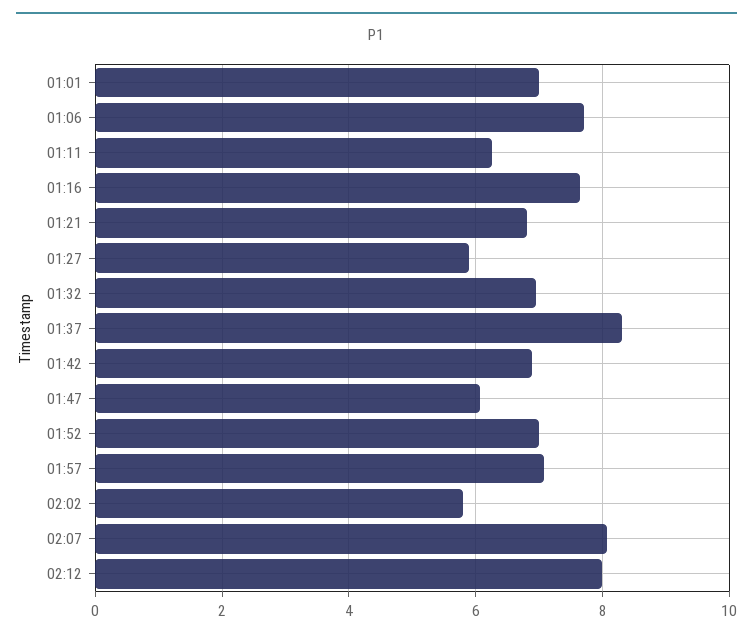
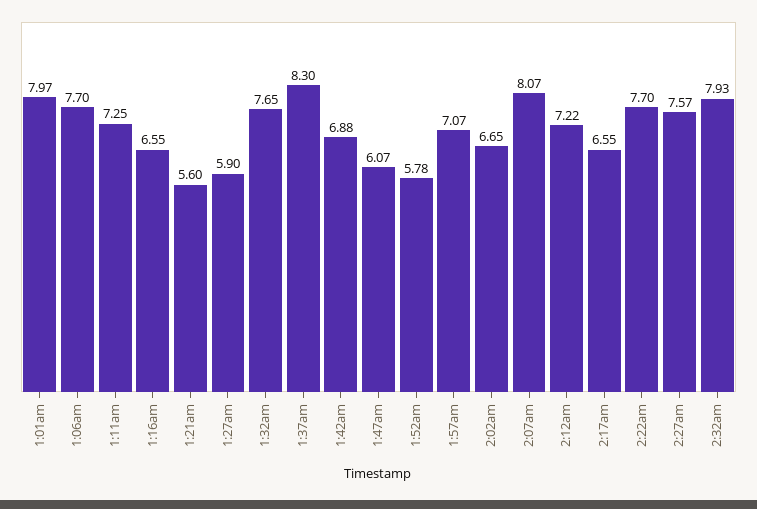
01:01: 7 -> 7.97
01:11: 6.2 -> 7.25
01:16: 7.6 -> 6.55
01:21: 6.8 -> 5.6
01:32: 7 -> 7.65
01:52: 7 -> 5.78
02:02: 5.8 -> 6.65
02:12: 8 -> 7.22
2:17am: none -> 6.55
2:22am: none -> 7.7
2:27am: none -> 7.57
2:32am: none -> 7.93

